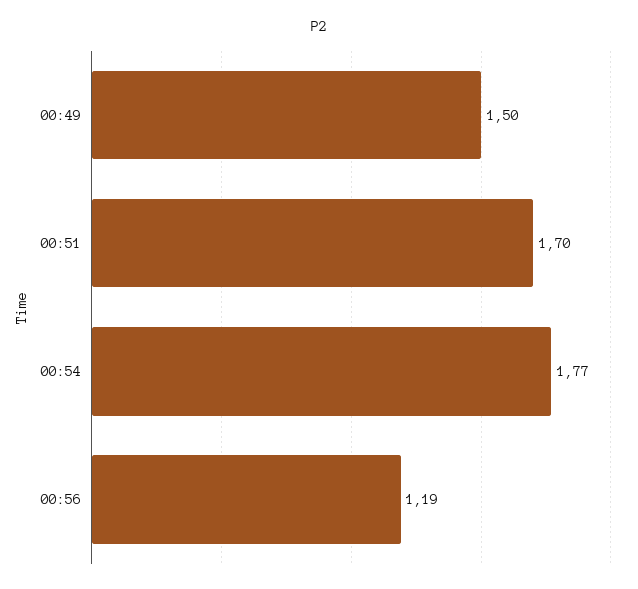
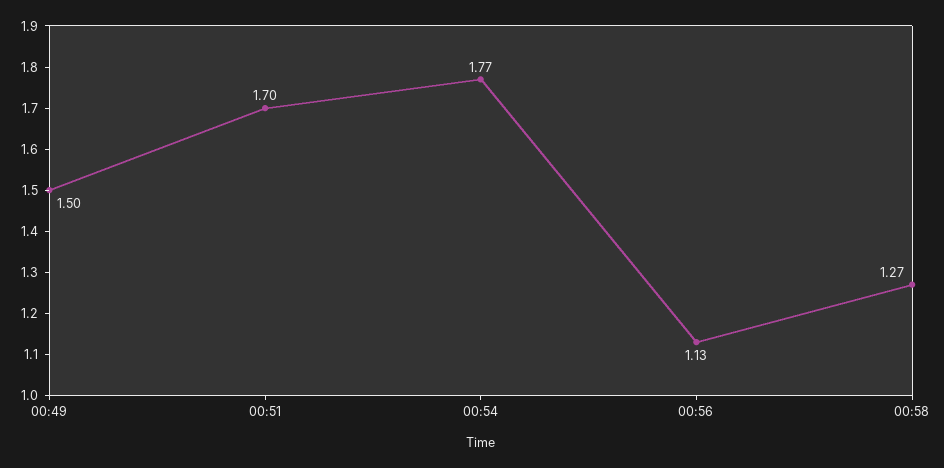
00:56: 1.19 -> 1.13
00:58: none -> 1.27

